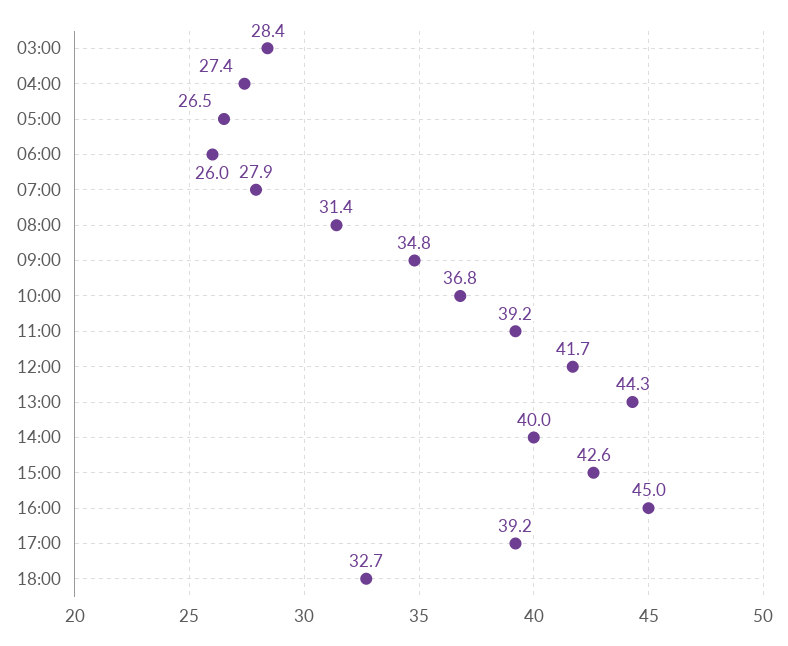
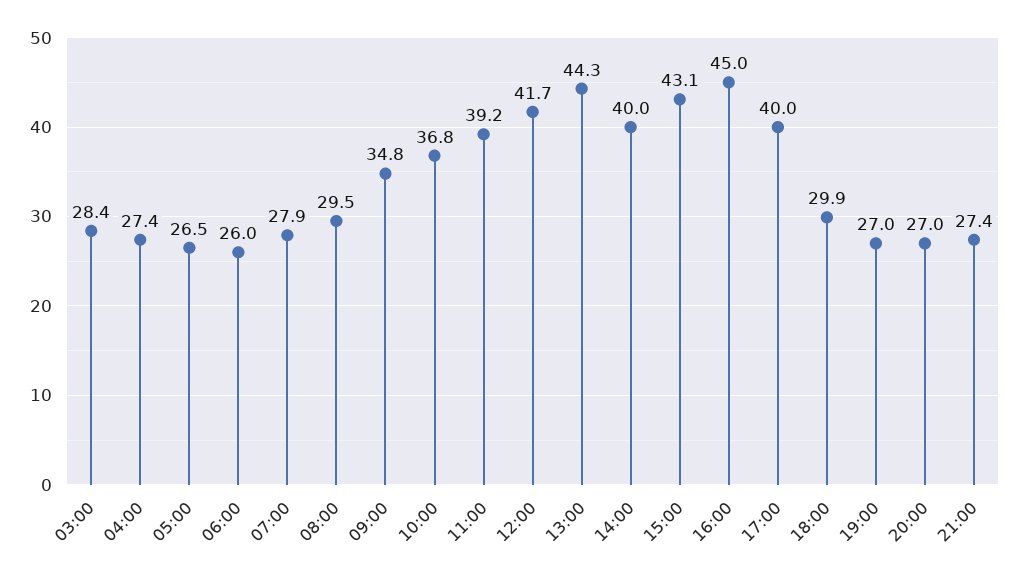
08:00: 31.4 -> 29.5
15:00: 42.6 -> 43.1
17:00: 39.2 -> 40
18:00: 32.7 -> 29.9
19:00: none -> 27
20:00: none -> 27
21:00: none -> 27.4

